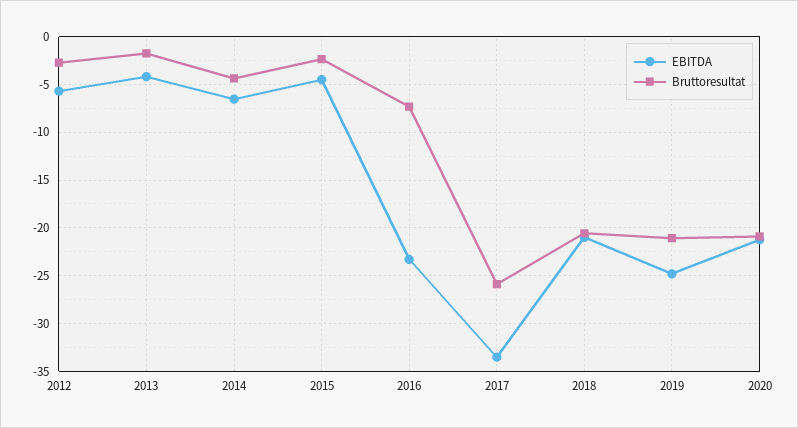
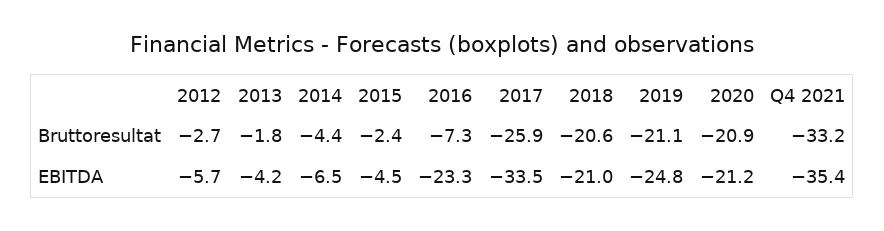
Bruttoresultat, Q4 2021: none -> -33.2
EBITDA, Q4 2021: none -> -35.4

